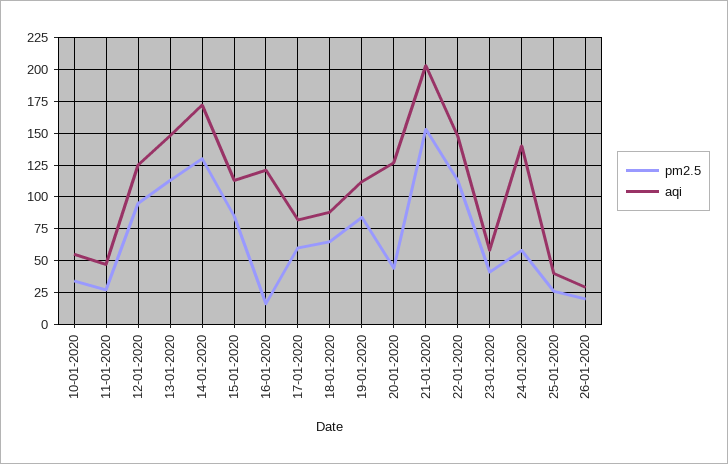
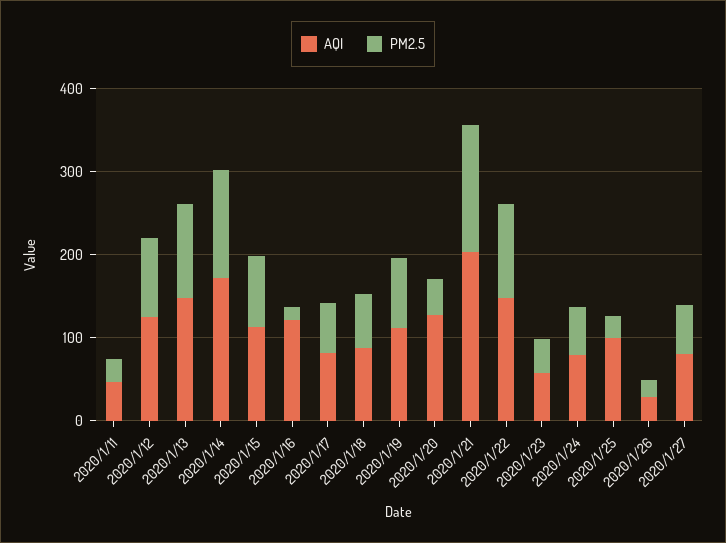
pm2.5, 10-01-2020: 35 -> none
aqi, 10-01-2020: 55 -> none
aqi, 24-01-2020: 140 -> 80
aqi, 25-01-2020: 40 -> 100
aqi, 2020/1/27: none -> 80
pm2.5, 2020/1/27: none -> 60

